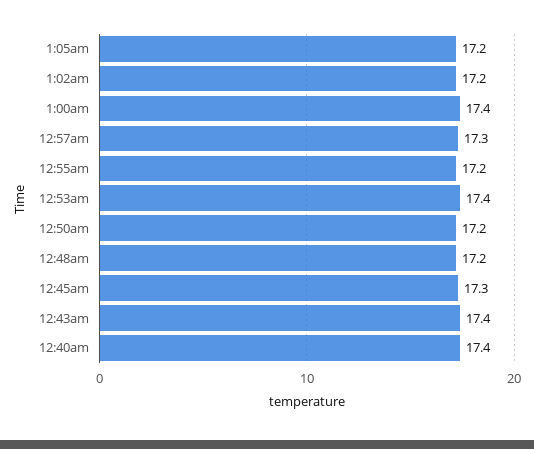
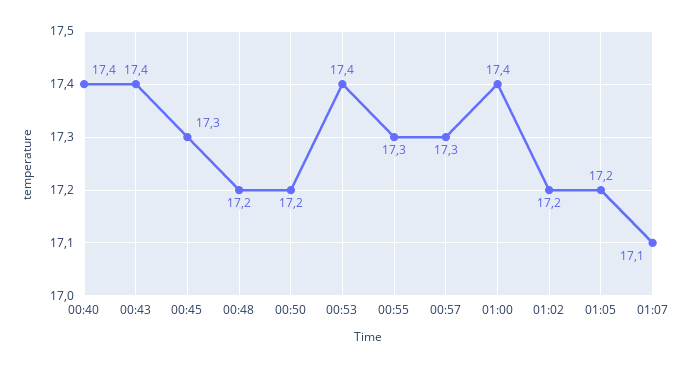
12:55am: 17.2 -> 17.3
01:07: none -> 17.1

